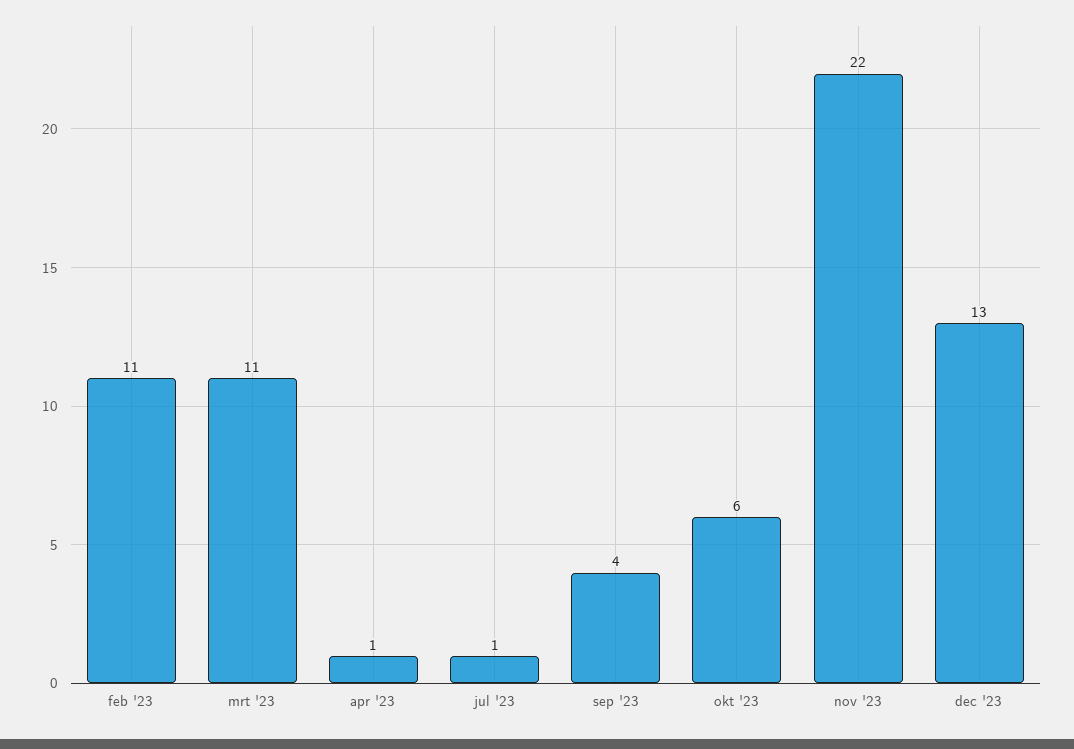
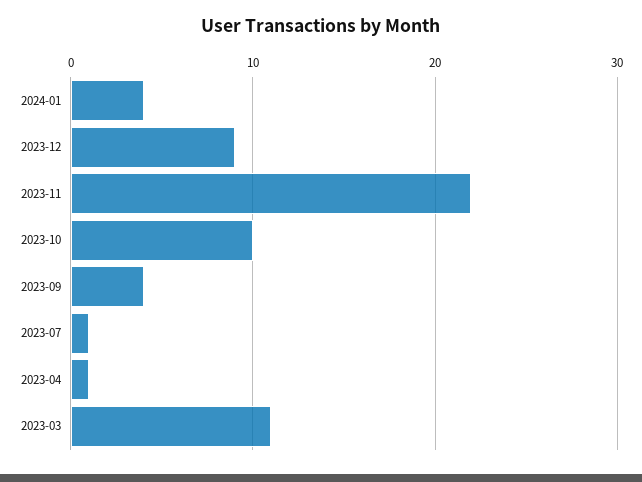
feb '23: 11 -> none
okt '23: 6 -> 10
dec '23: 13 -> 9
2024-01: none -> 4

